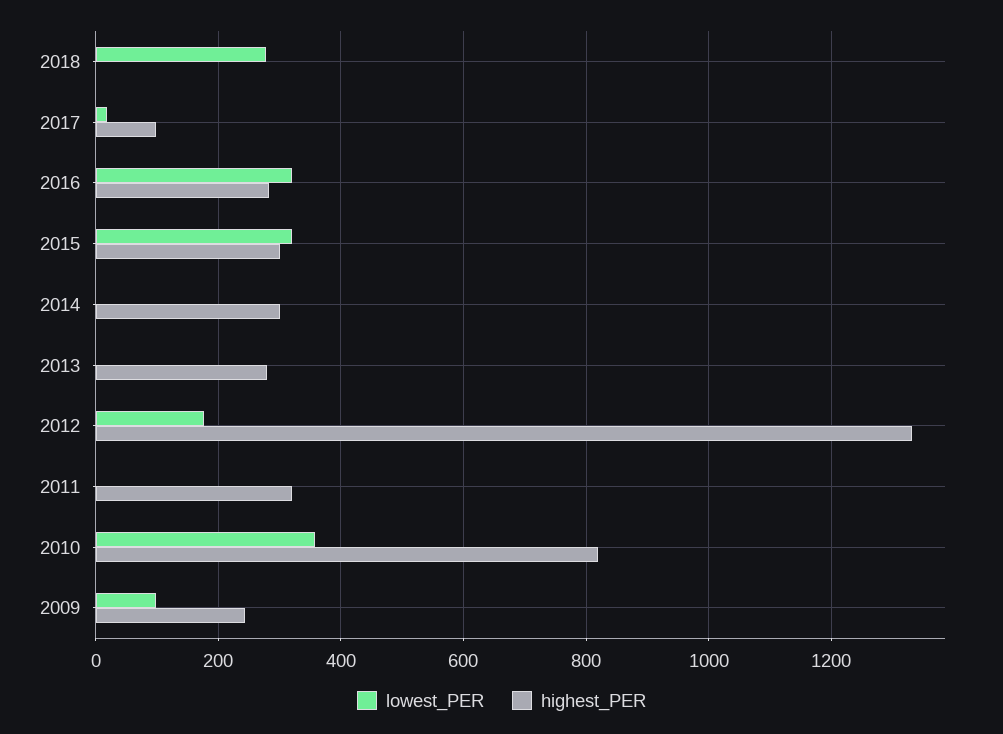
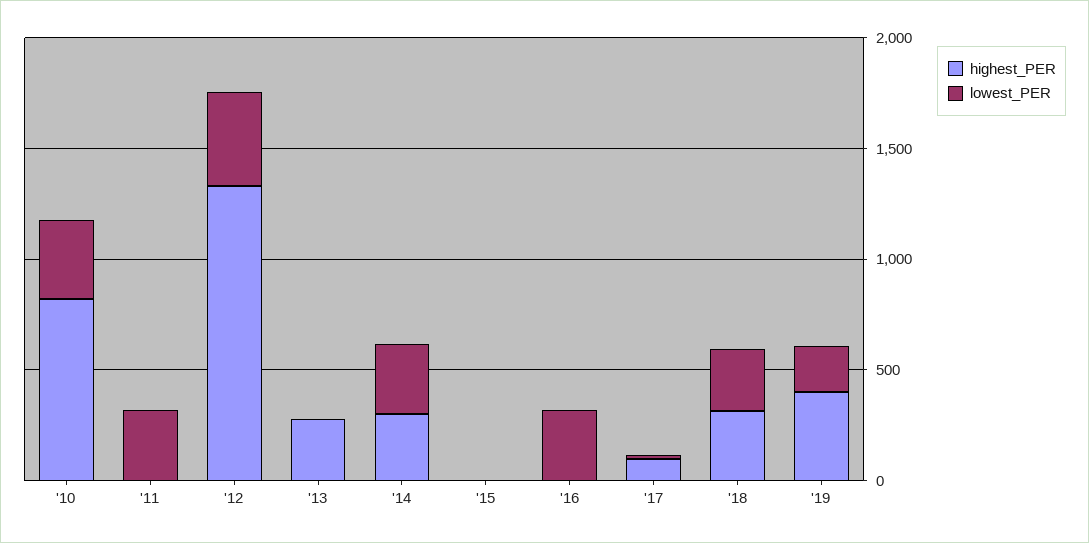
highest_PER, 2018: 0 -> 300
highest_PER, 2016: 280 -> 0
lowest_PER, 2015: 320 -> 0
highest_PER, 2015: 300 -> 0
lowest_PER, 2014: 0 -> 300
lowest_PER, 2012: 180 -> 400
lowest_PER, 2011: 0 -> 300
highest_PER, 2011: 320 -> 0
lowest_PER, 2009: 100 -> none
highest_PER, 2009: 240 -> none
highest_PER, '19: none -> 400
lowest_PER, '19: none -> 200

